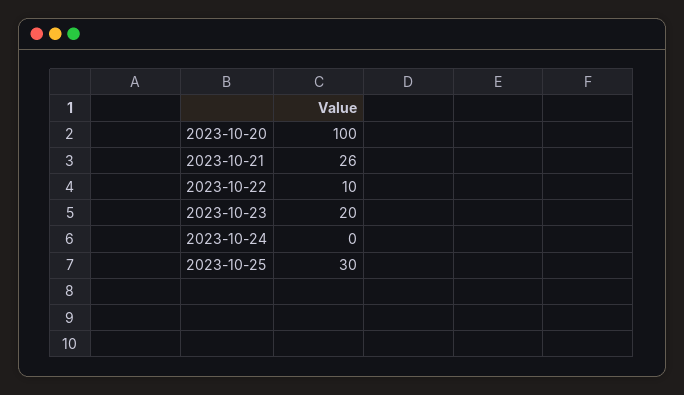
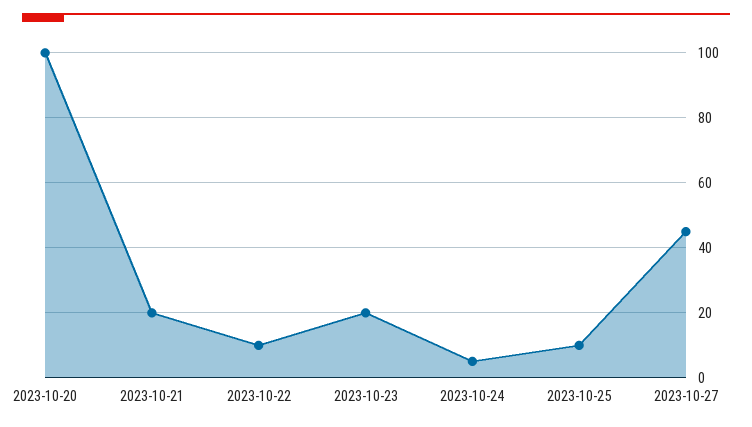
2023-10-21: 26 -> 20
2023-10-24: 0 -> 5
2023-10-25: 30 -> 10
2023-10-27: none -> 45

